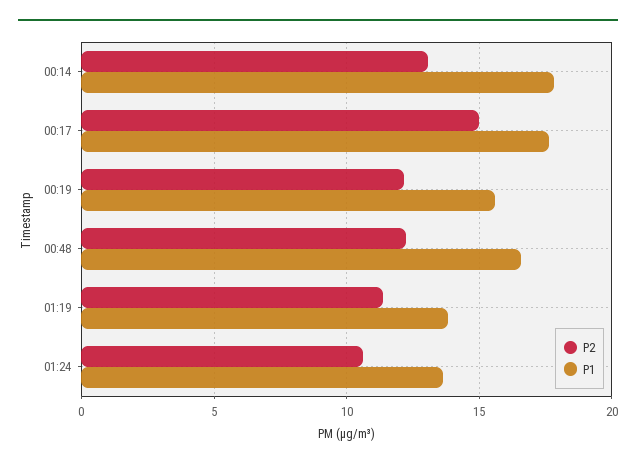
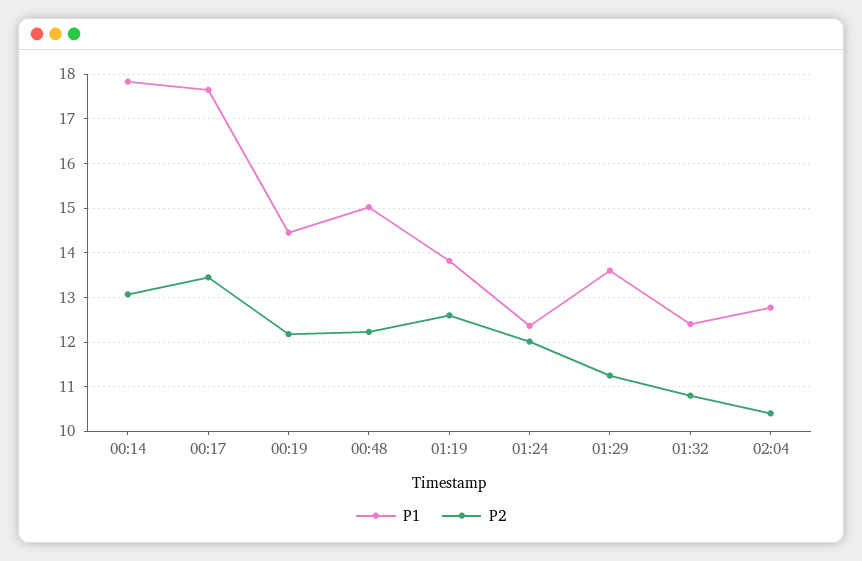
P2, 00:17: 15 -> 13.4
P1, 00:19: 15.5 -> 14.4
P1, 00:48: 16.5 -> 15
P2, 01:19: 11.5 -> 12.6
P2, 01:24: 10.5 -> 12
P1, 01:24: 13.5 -> 12.4
P1, 01:29: none -> 13.6
P2, 01:29: none -> 11.2
P1, 01:32: none -> 12.4
P2, 01:32: none -> 10.8
P1, 02:04: none -> 12.8
P2, 02:04: none -> 10.4

